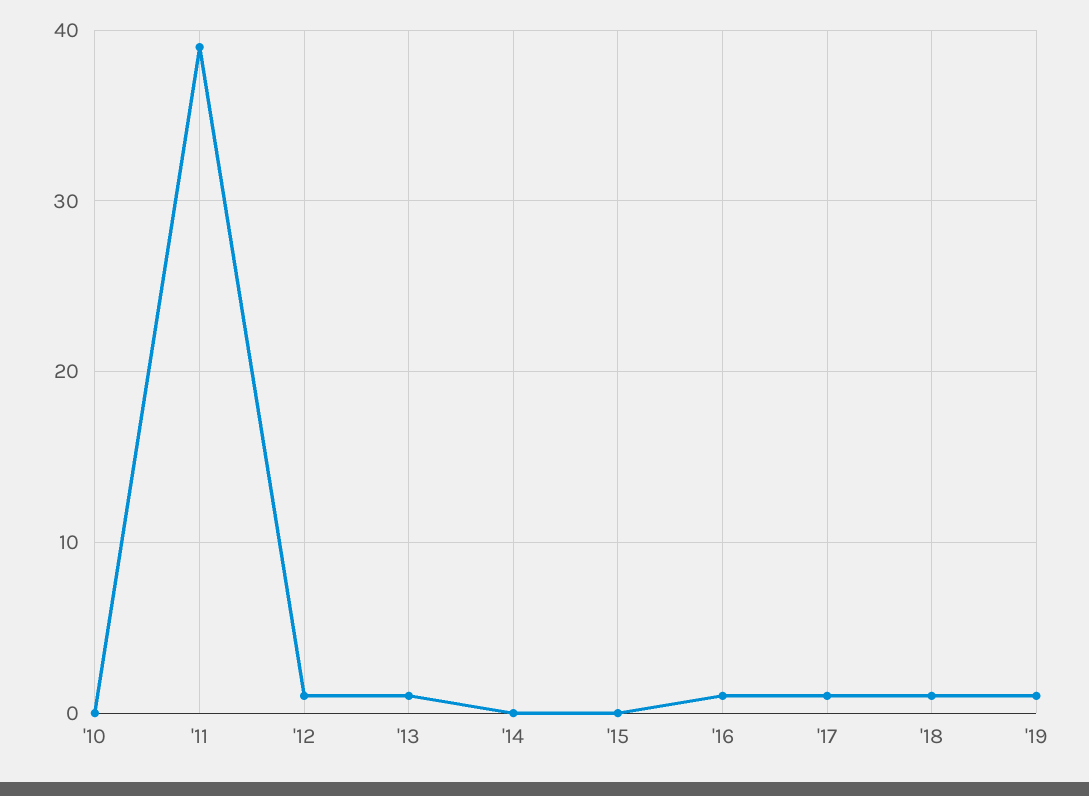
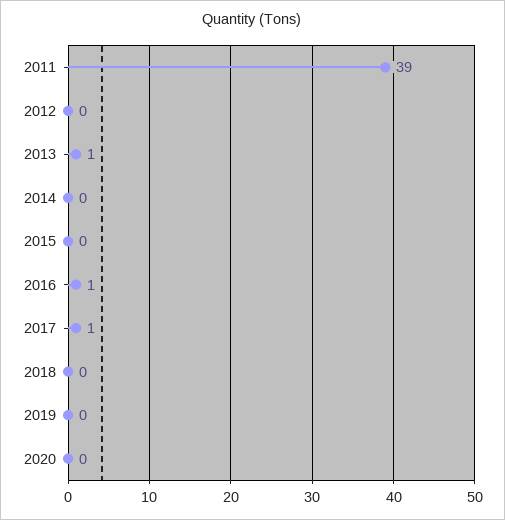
'10: 0 -> none
'12: 1 -> 0
'18: 1 -> 0
'19: 1 -> 0
2020: none -> 0

